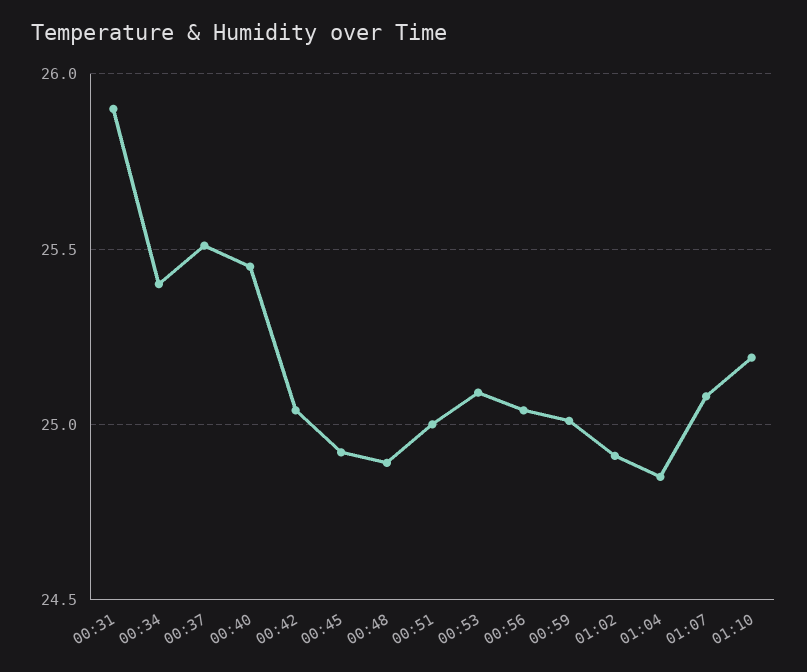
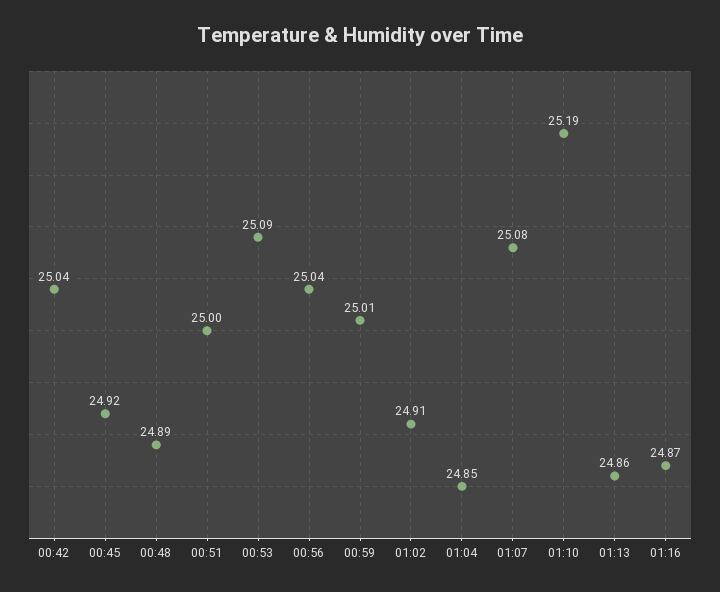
00:31: 25.9 -> none
00:34: 25.4 -> none
00:37: 25.5 -> none
00:40: 25.45 -> none
01:13: none -> 24.86
01:16: none -> 24.87

